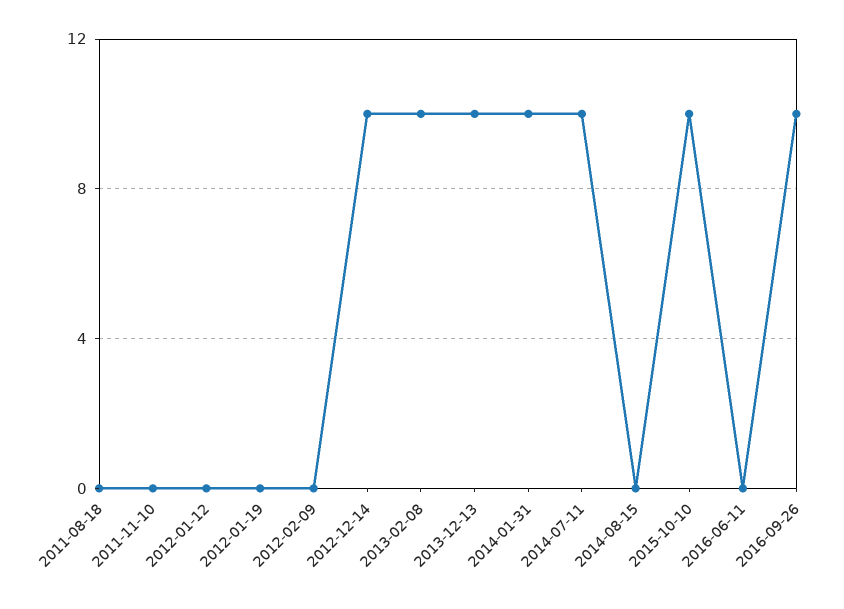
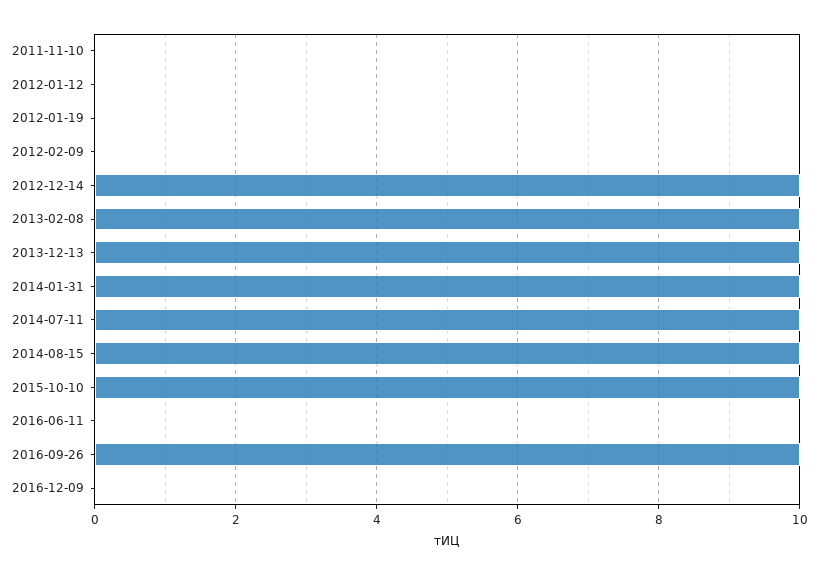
2011-08-18: 0 -> none
2014-08-15: 0 -> 10
2016-12-09: none -> 0

